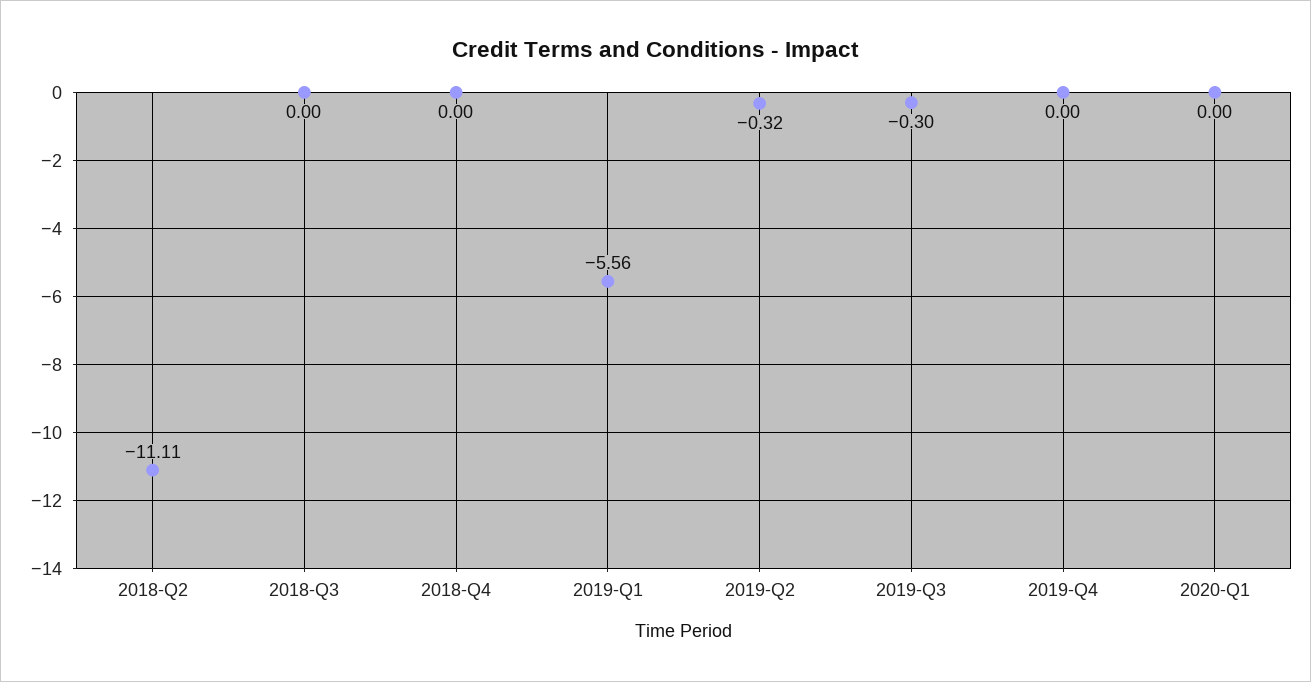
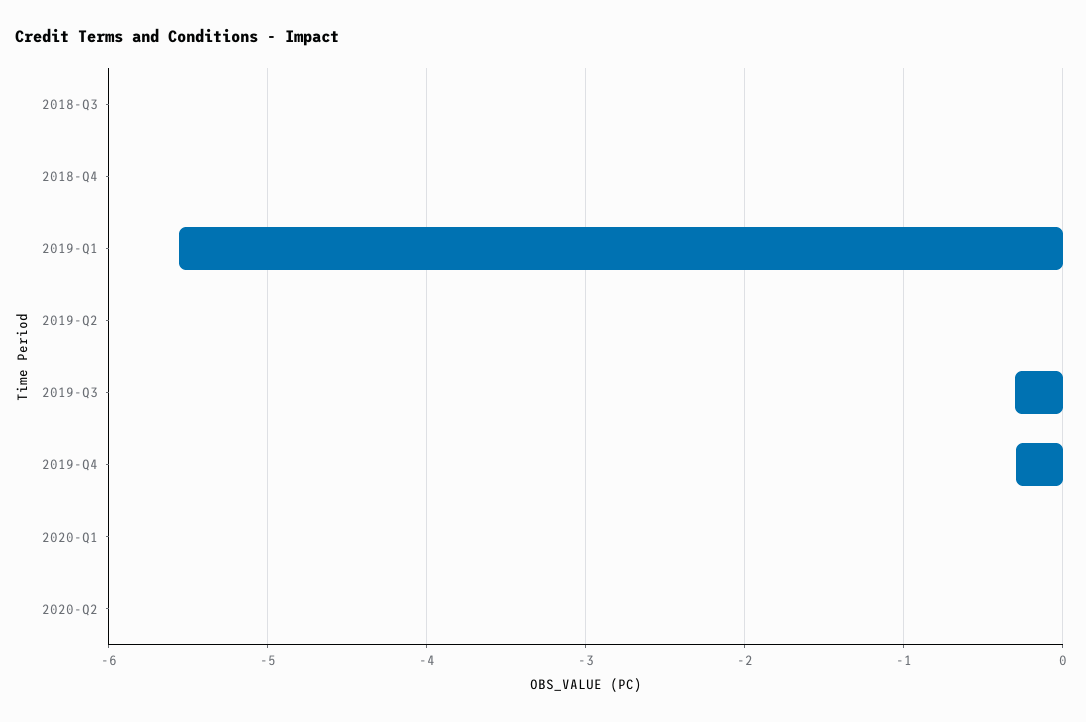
2018-Q2: -11.11 -> none
2019-Q2: -0.32 -> 0
2019-Q4: 0 -> -0.3
2020-Q2: none -> 0

